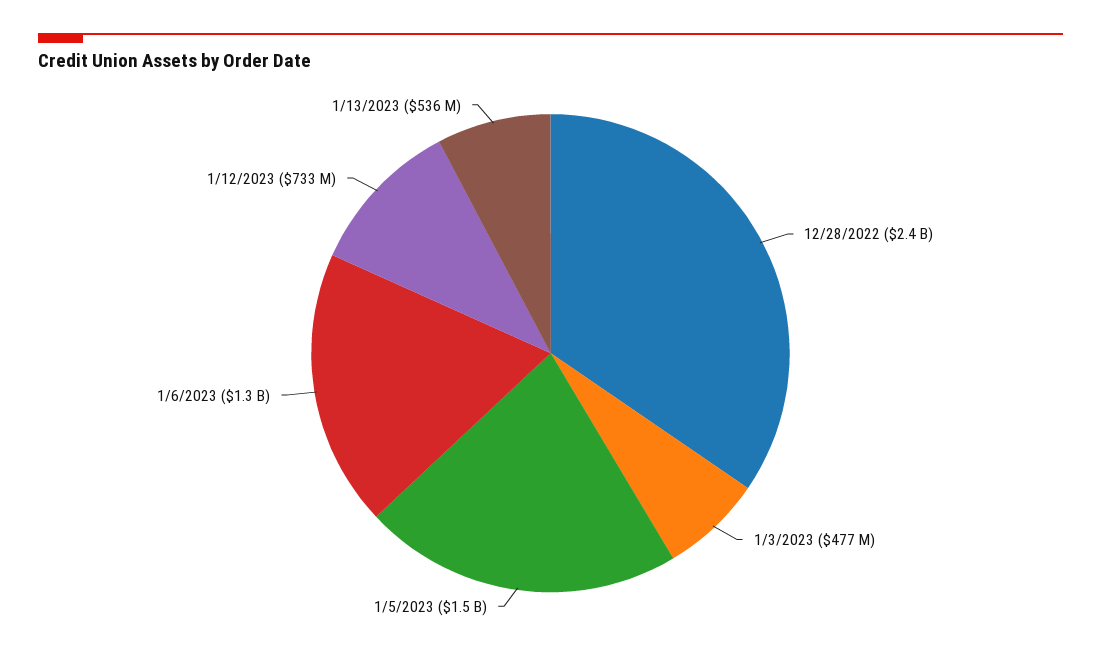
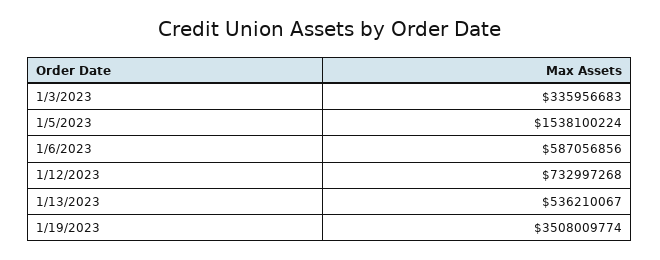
12/28/2022: 2400000000 -> none
1/3/2023: 477000000 -> 335956683
1/6/2023: 1300000000 -> 587056856
1/19/2023: none -> 3508009774

